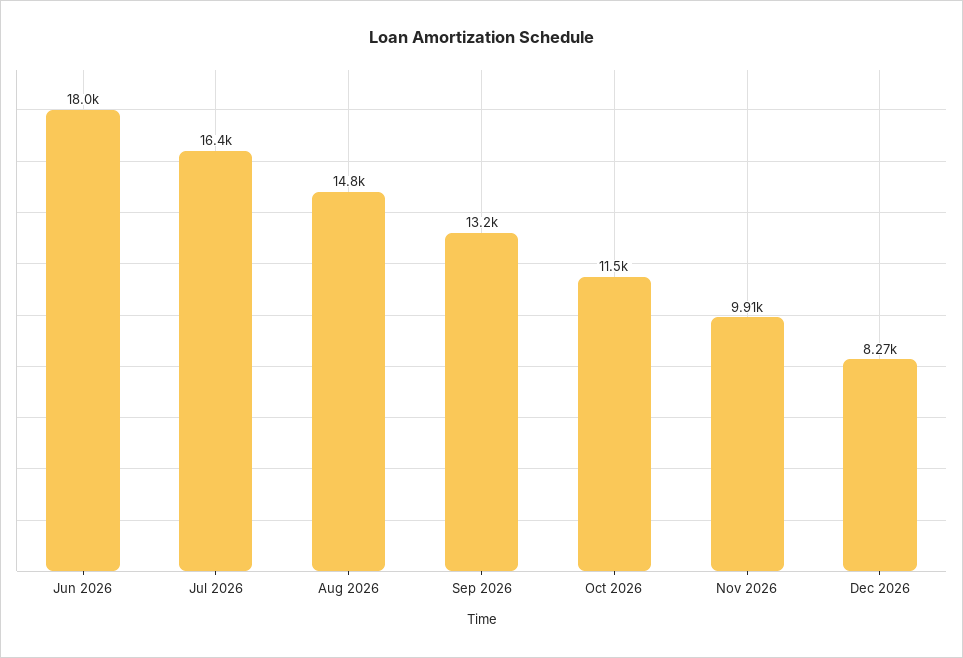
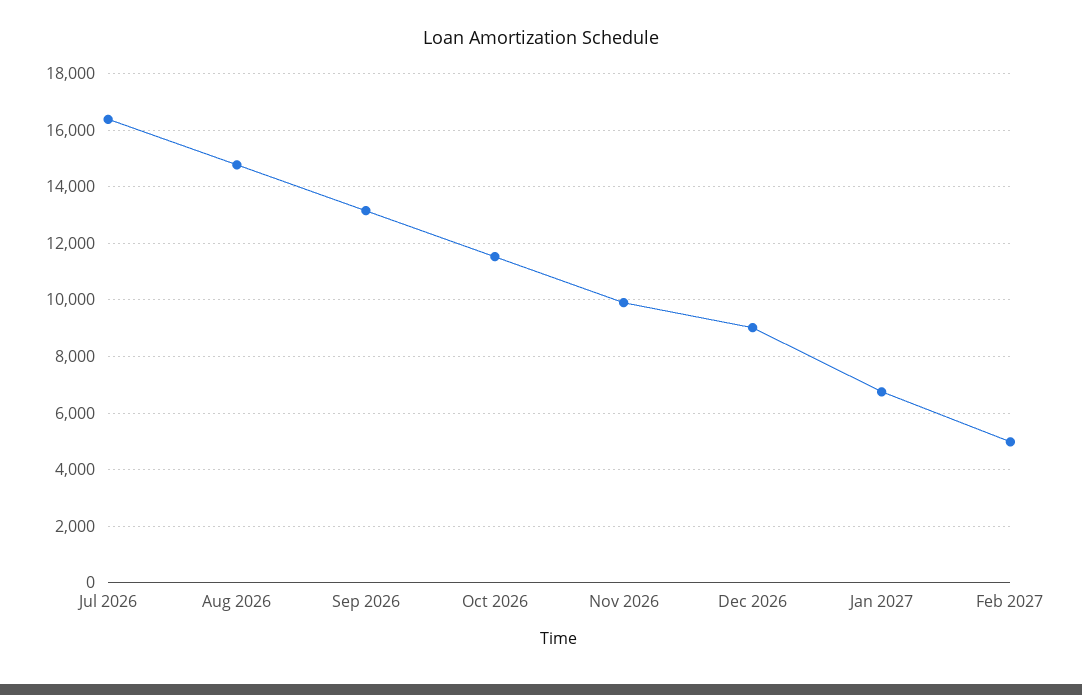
Jun 2026: 18000 -> none
Dec 2026: 8270 -> 9000
Jan 2027: none -> 6750
Feb 2027: none -> 5000

